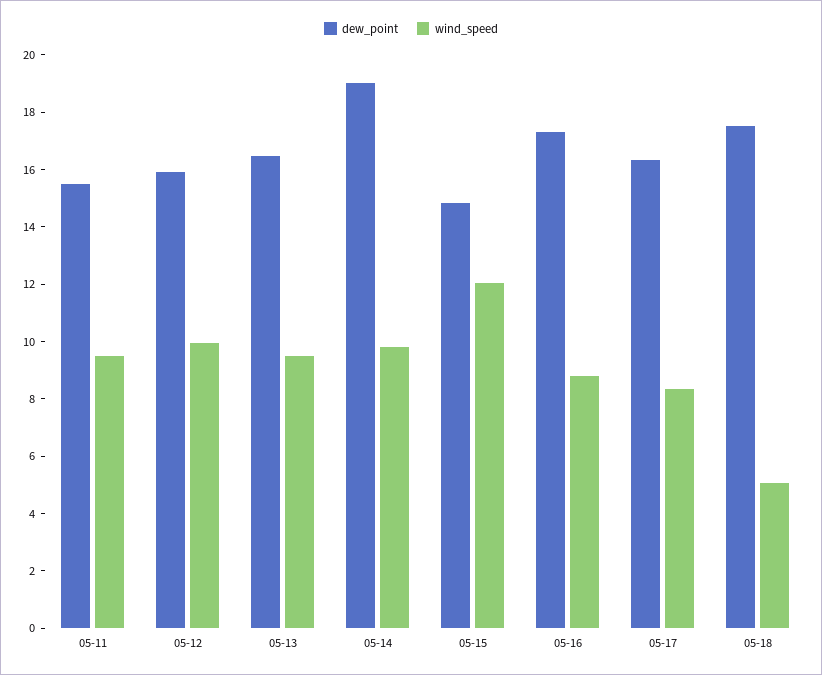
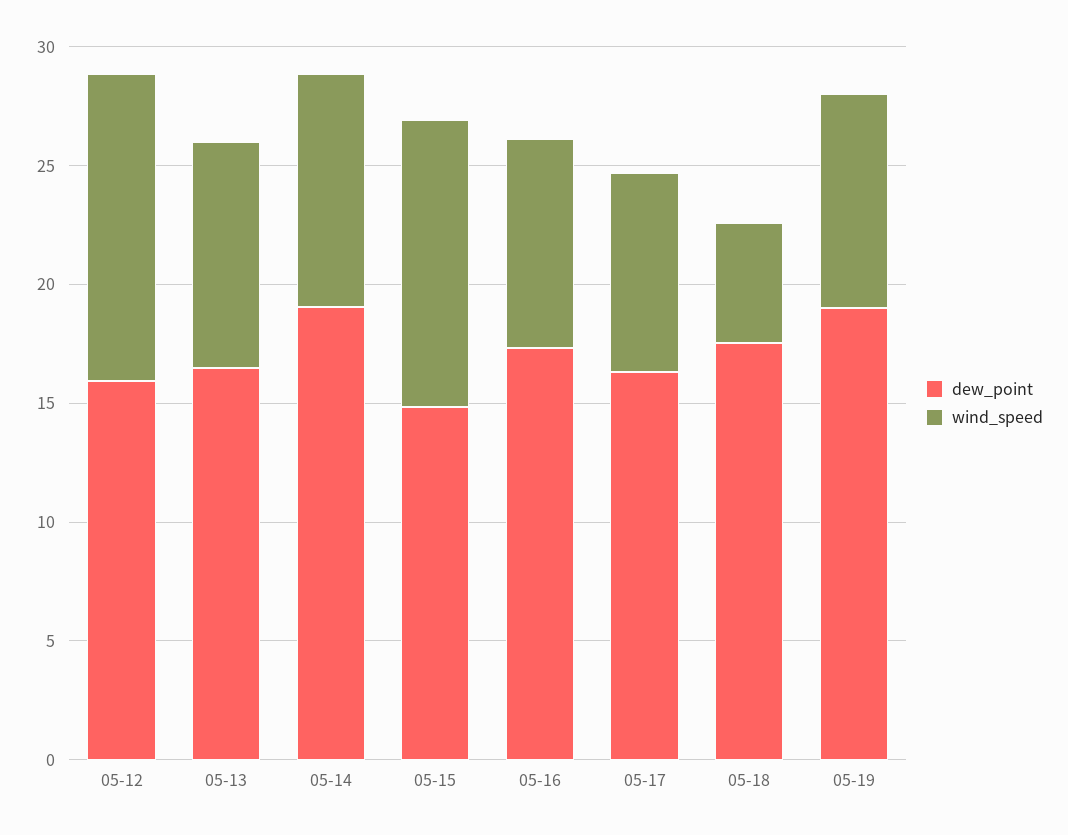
dew_point, 05-11: 15.5 -> none
wind_speed, 05-11: 9.5 -> none
wind_speed, 05-12: 10 -> 13
dew_point, 05-19: none -> 19
wind_speed, 05-19: none -> 9

